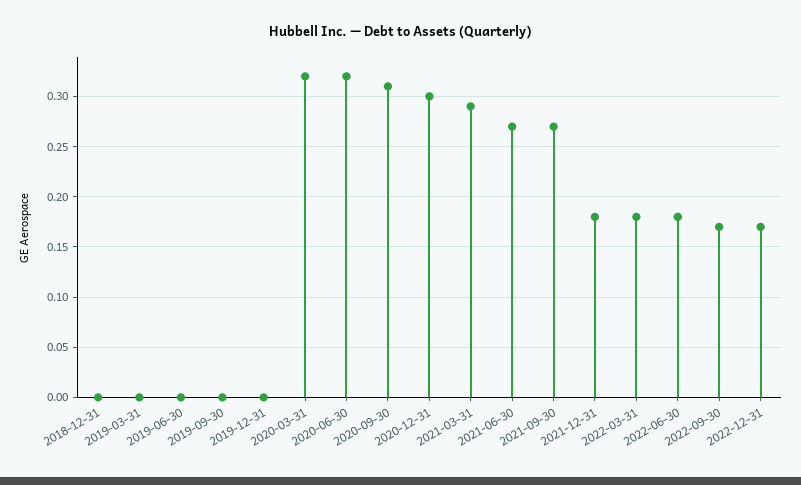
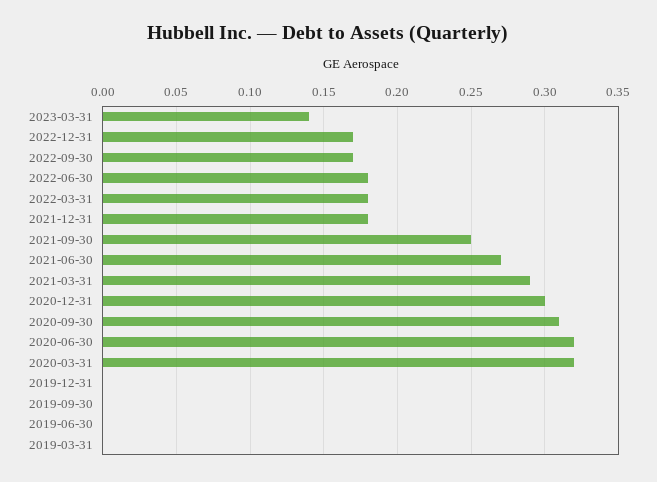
2018-12-31: 0 -> none
2021-09-30: 0.27 -> 0.25
2023-03-31: none -> 0.14

